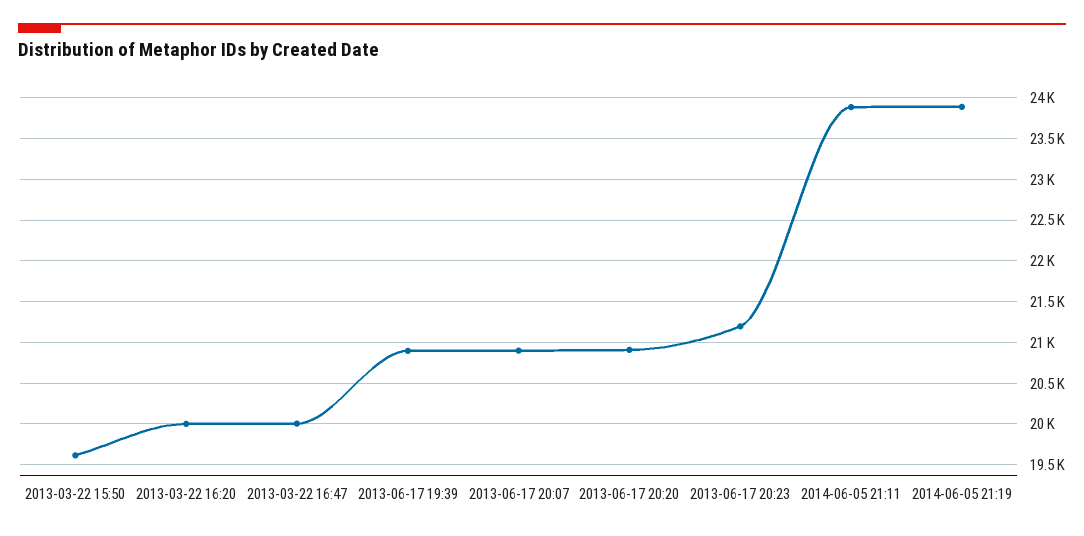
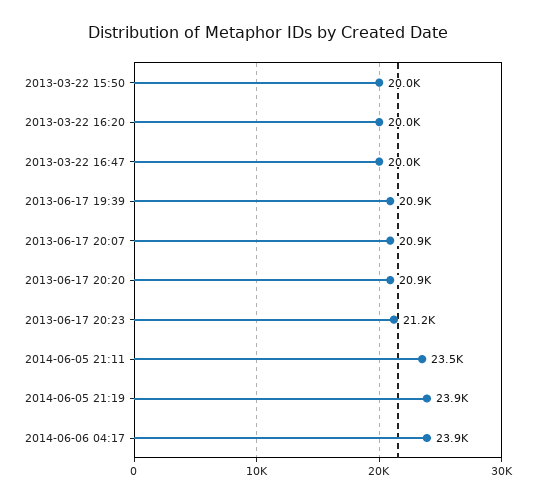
2013-03-22 15:50: 19600 -> 20000
2014-06-05 21:11: 23900 -> 23500
2014-06-06 04:17: none -> 23900

